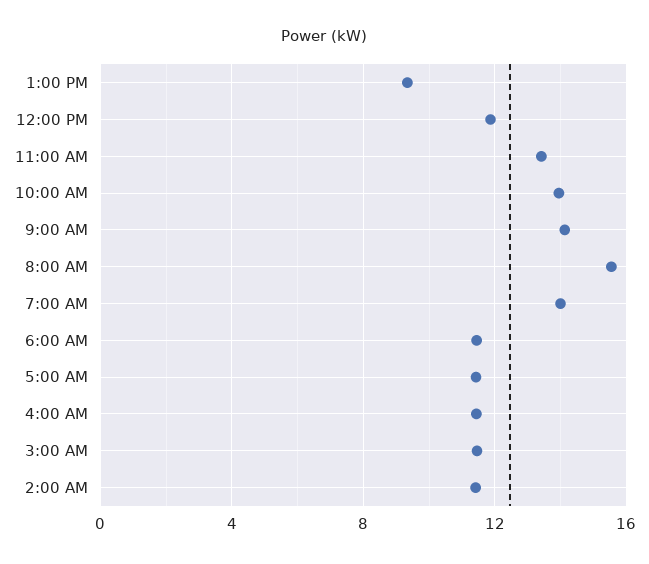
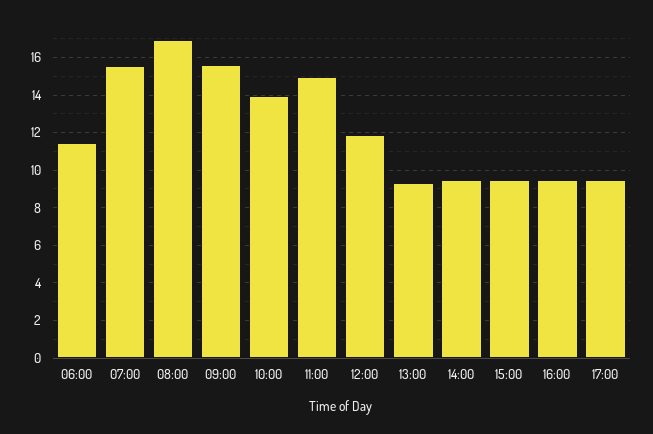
11:00 AM: 13.5 -> 15
9:00 AM: 14 -> 15.5
8:00 AM: 15.5 -> 17
7:00 AM: 14 -> 15.5
5:00 AM: 11.5 -> none
4:00 AM: 11.5 -> none
3:00 AM: 11.5 -> none
2:00 AM: 11.5 -> none
14:00: none -> 9.5
15:00: none -> 9.5
16:00: none -> 9.5
17:00: none -> 9.5

